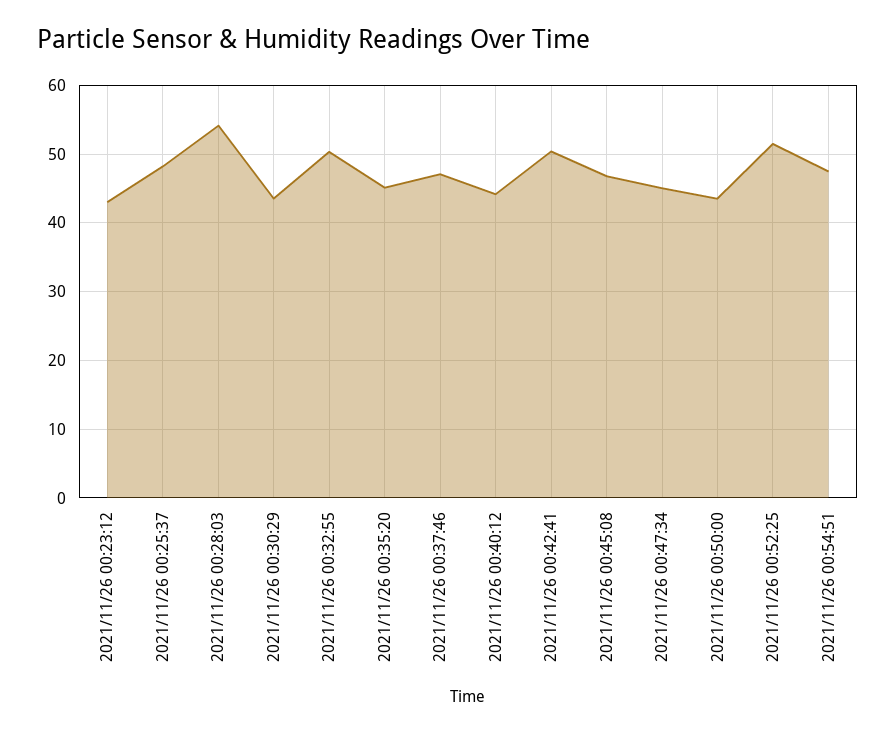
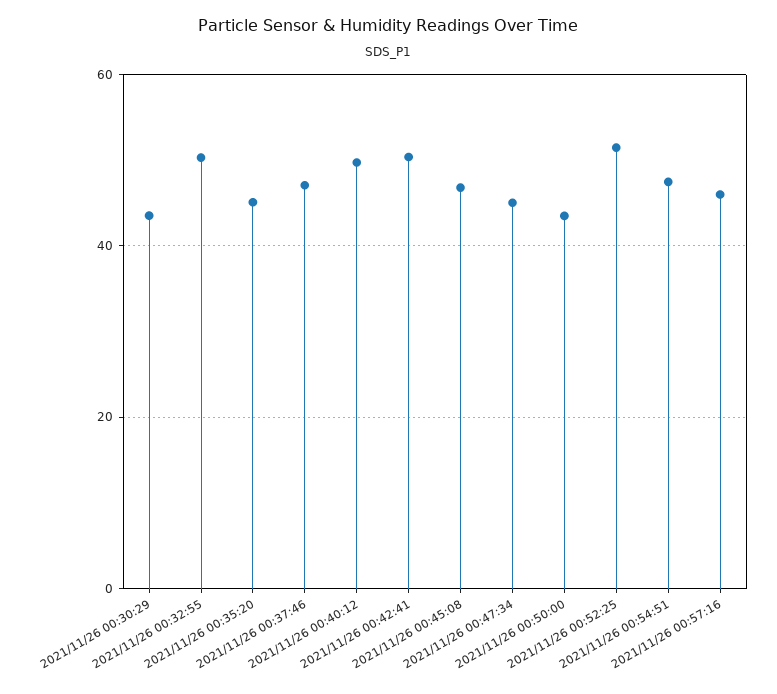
2021/11/26 00:23:12: 43 -> none
2021/11/26 00:25:37: 48 -> none
2021/11/26 00:28:03: 54 -> none
2021/11/26 00:40:12: 44 -> 50
2021/11/26 00:57:16: none -> 46

